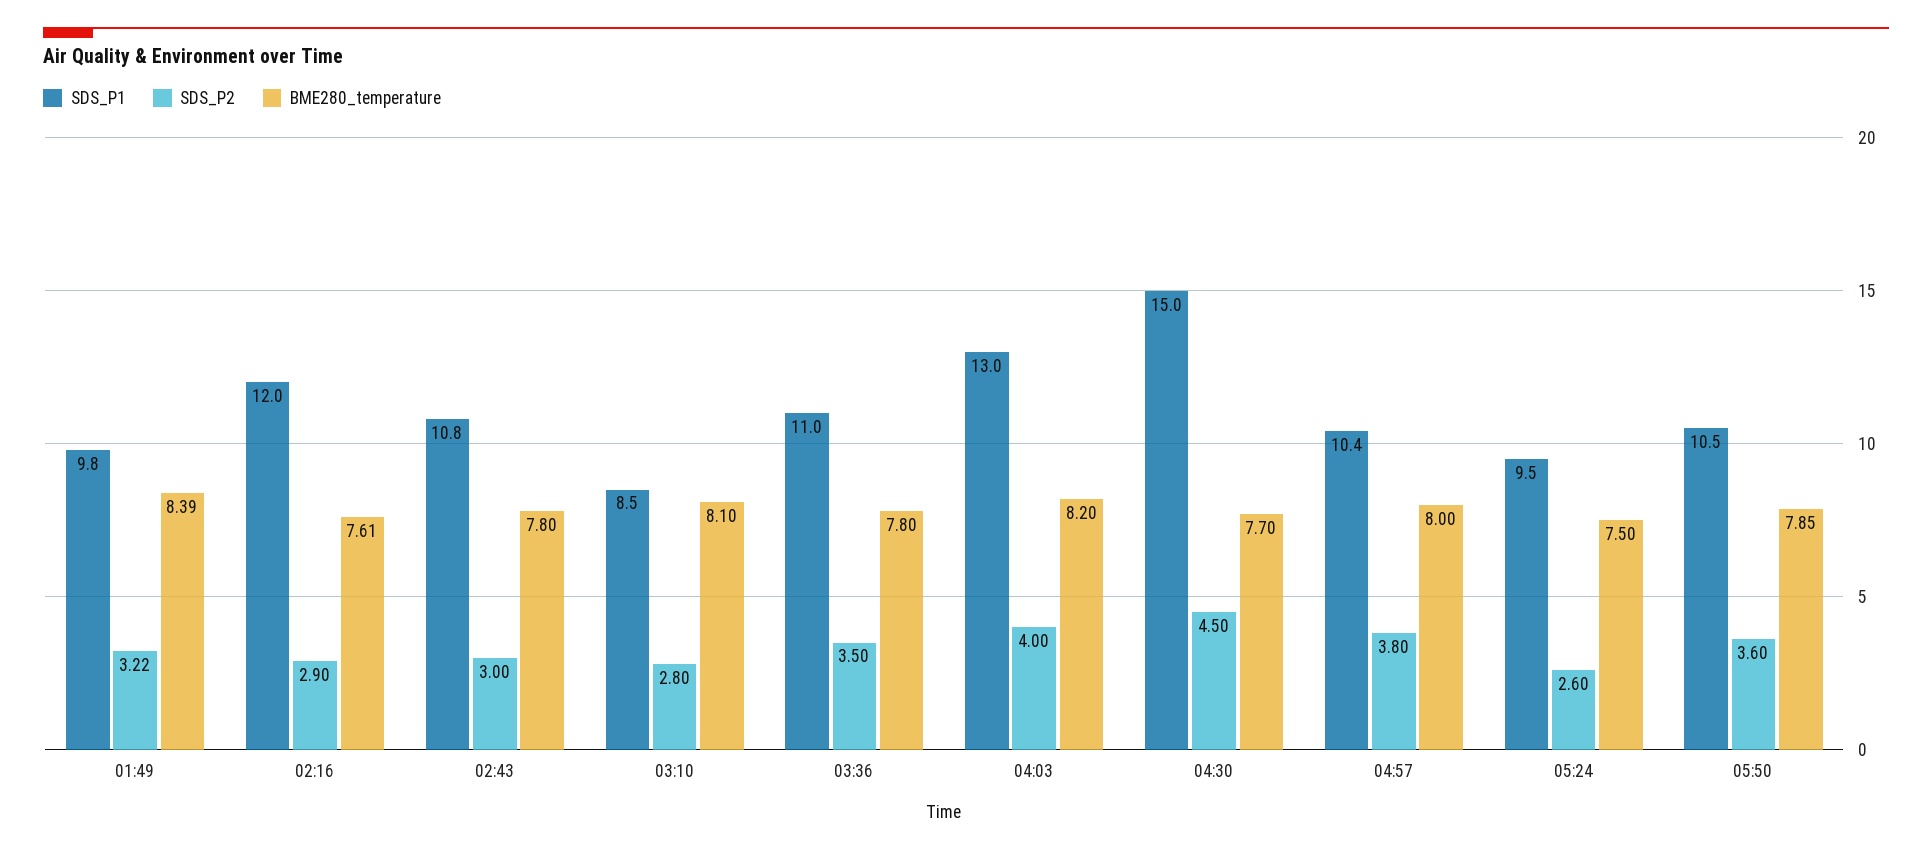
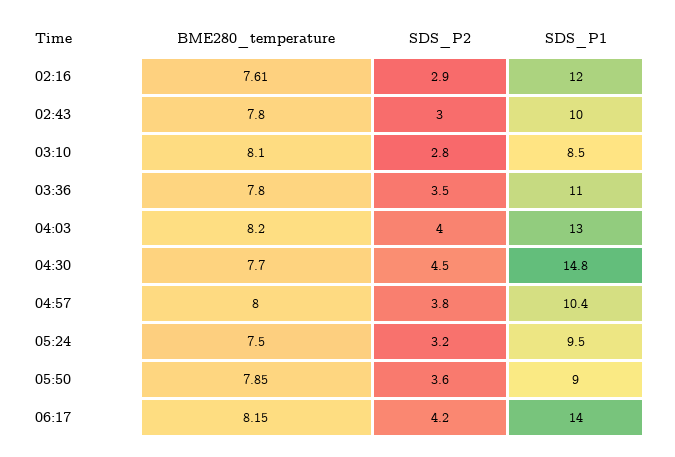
SDS_P1, 01:49: 9.8 -> none
SDS_P2, 01:49: 3.22 -> none
BME280_temperature, 01:49: 8.39 -> none
SDS_P1, 02:43: 10.8 -> 10
SDS_P1, 04:30: 15 -> 14.8
SDS_P2, 05:24: 2.6 -> 3.2
SDS_P1, 05:50: 10.5 -> 9
BME280_temperature, 06:17: none -> 8.15
SDS_P2, 06:17: none -> 4.2
SDS_P1, 06:17: none -> 14

